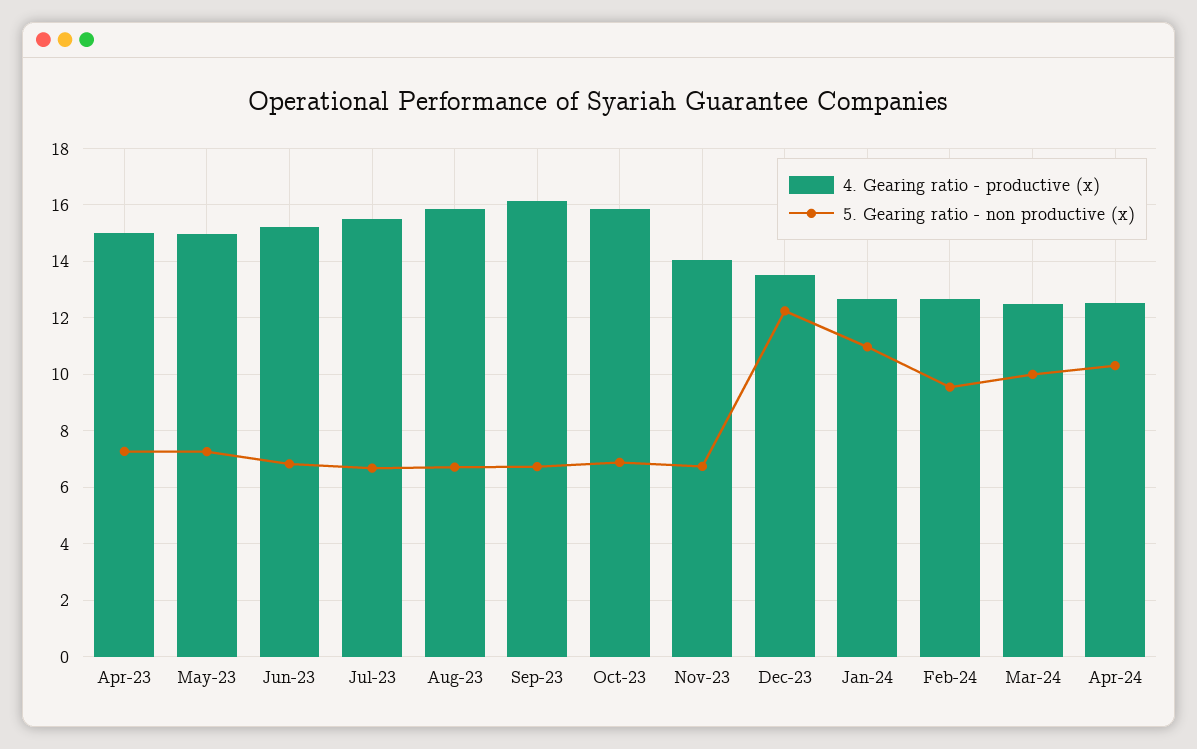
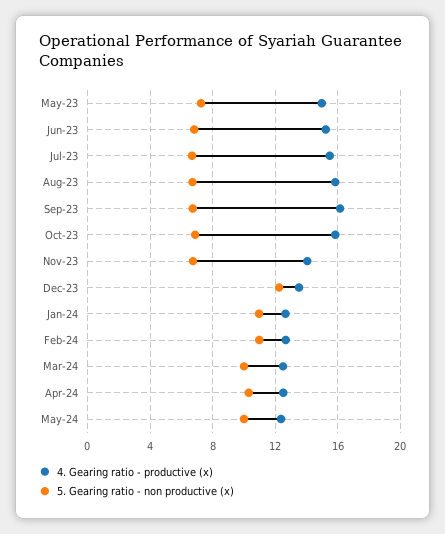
4. Gearing ratio - productive (x), Apr-23: 15 -> none
5. Gearing ratio - non productive (x), Apr-23: 7.25 -> none
5. Gearing ratio - non productive (x), Feb-24: 9.5 -> 11
4. Gearing ratio - productive (x), May-24: none -> 12.5
5. Gearing ratio - non productive (x), May-24: none -> 10

